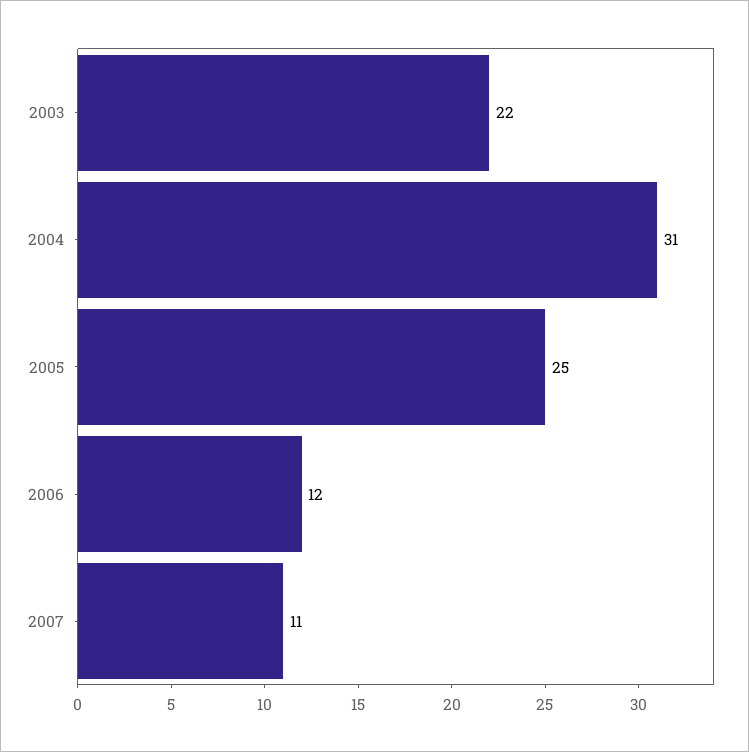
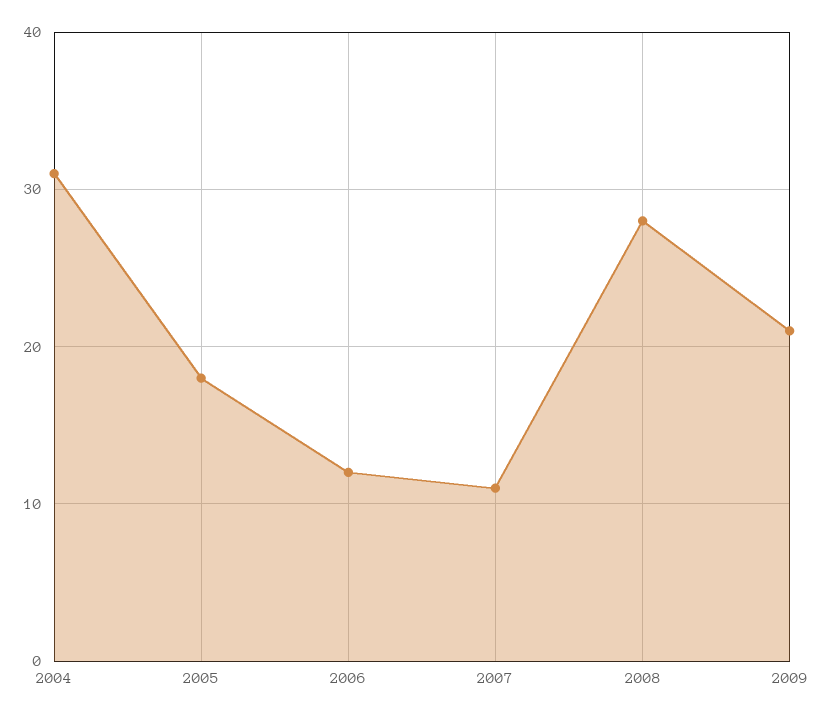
2003: 22 -> none
2005: 25 -> 18
2008: none -> 28
2009: none -> 21

